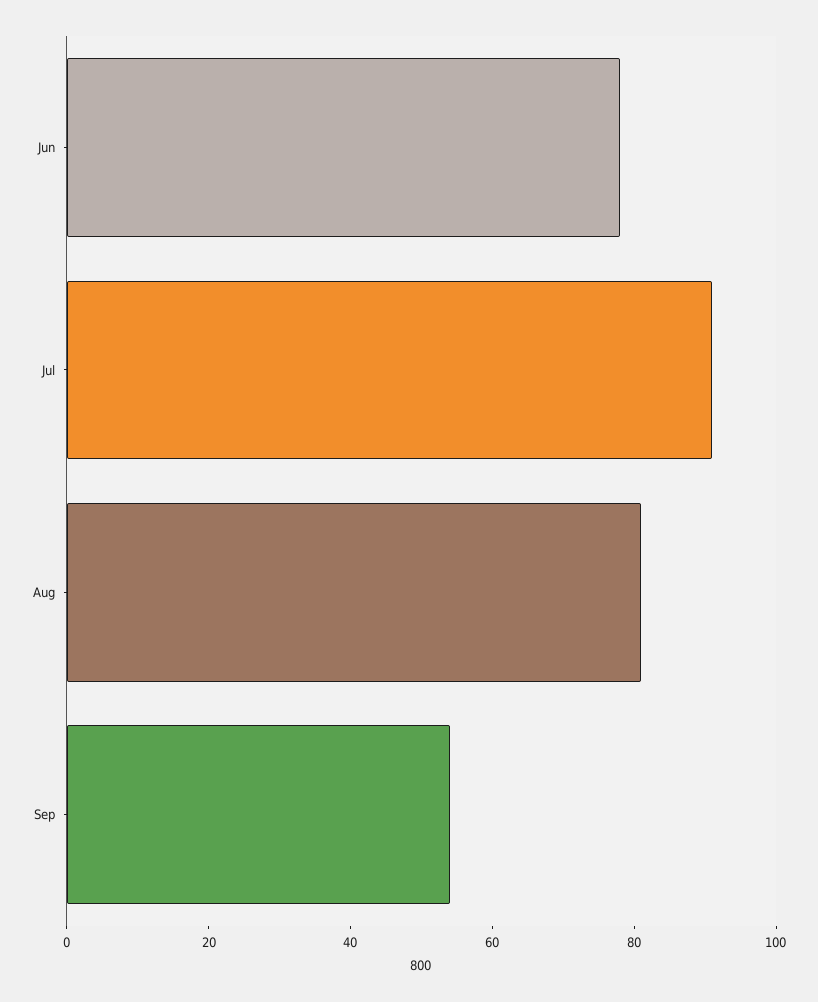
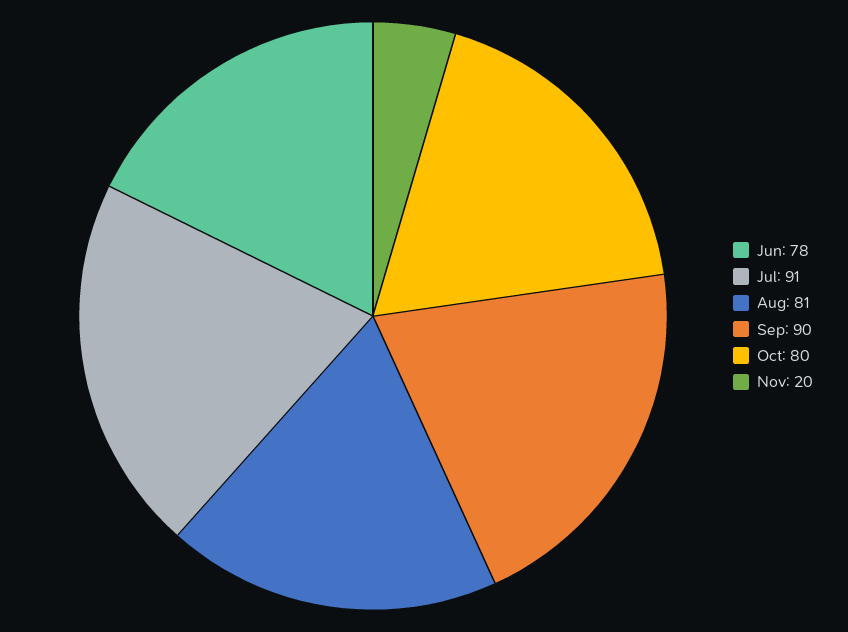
Sep: 55 -> 90
Oct: none -> 80
Nov: none -> 20

